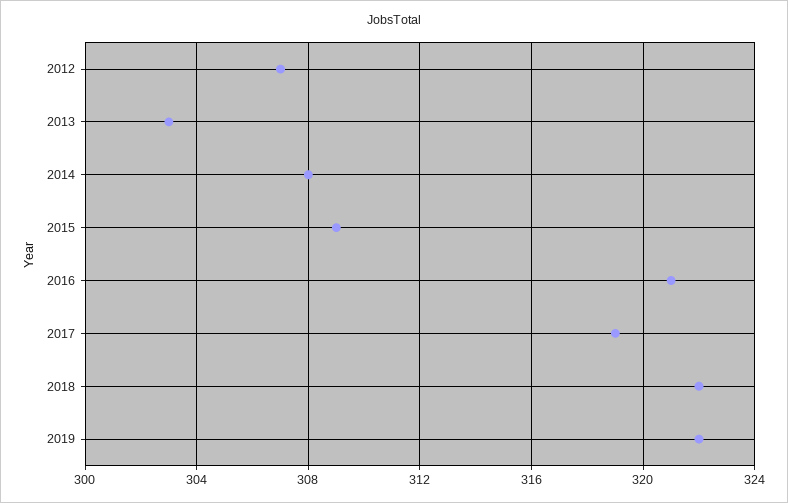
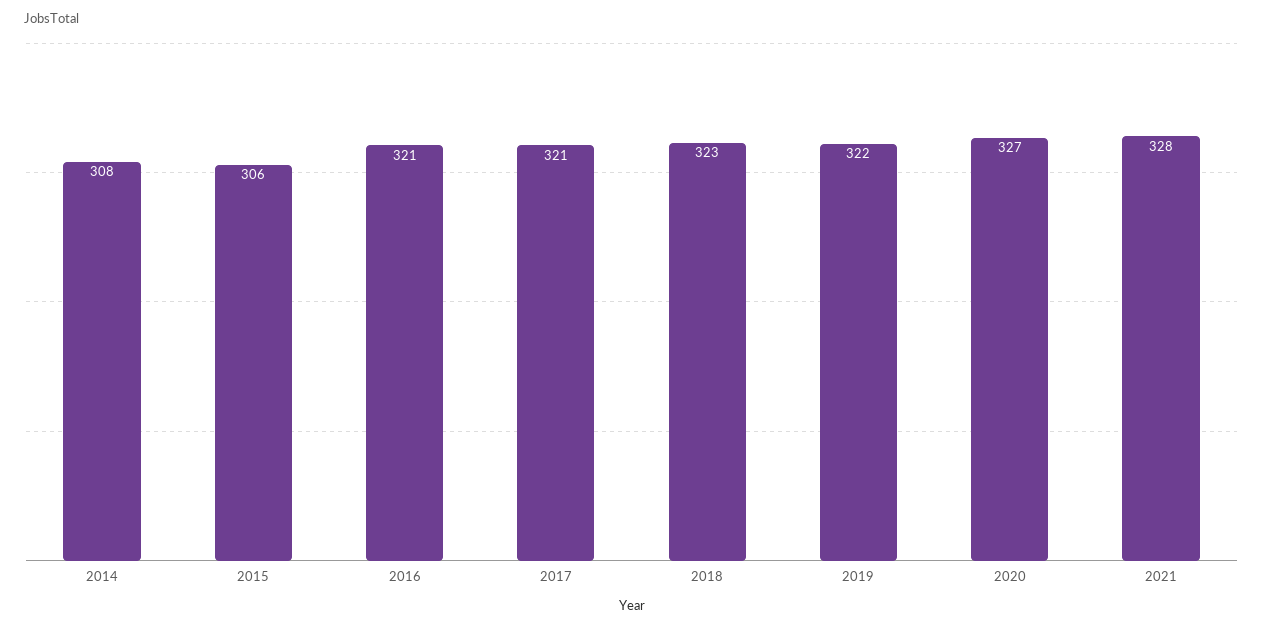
2012: 307 -> none
2013: 303 -> none
2015: 309 -> 306
2017: 319 -> 321
2018: 322 -> 323
2020: none -> 327
2021: none -> 328

